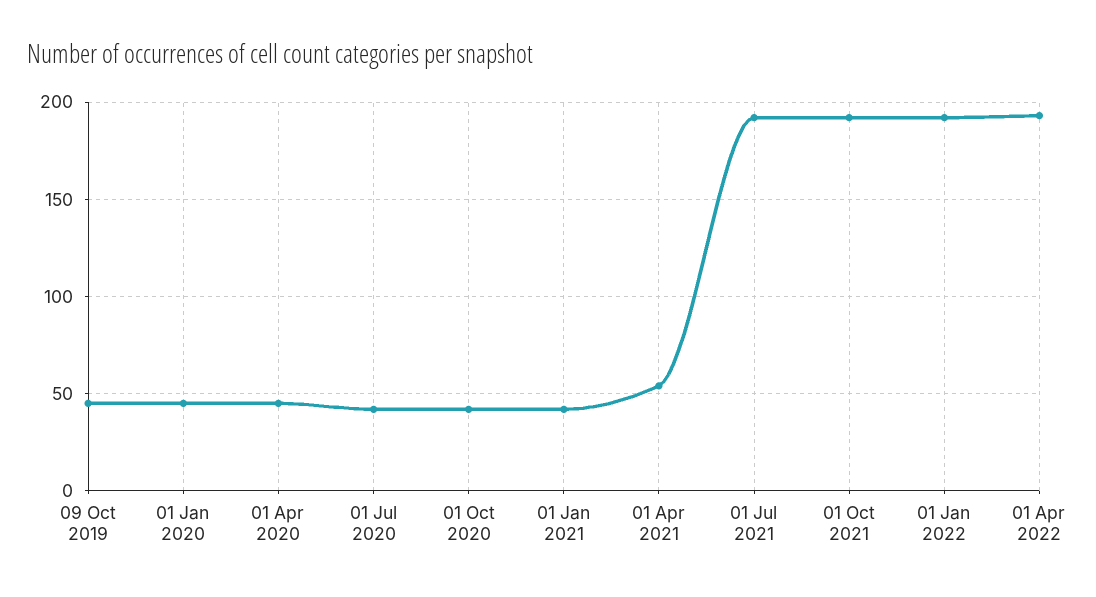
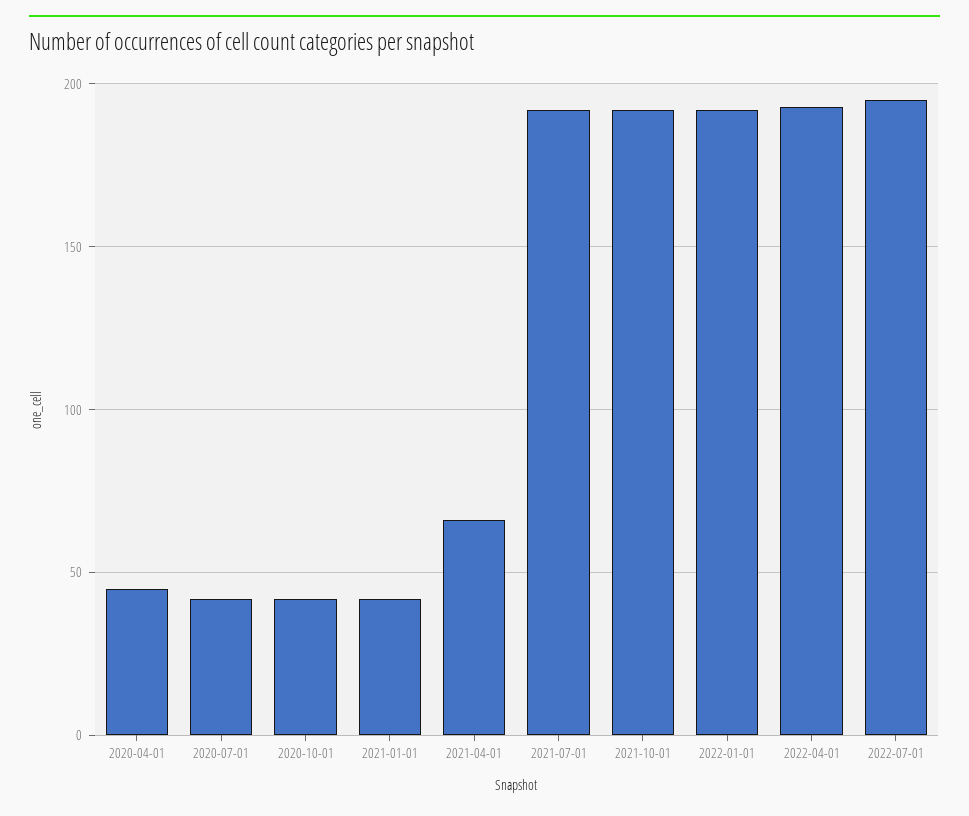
09 Oct 2019: 45 -> none
01 Jan 2020: 45 -> none
01 Apr 2021: 55 -> 65
2022-07-01: none -> 195

